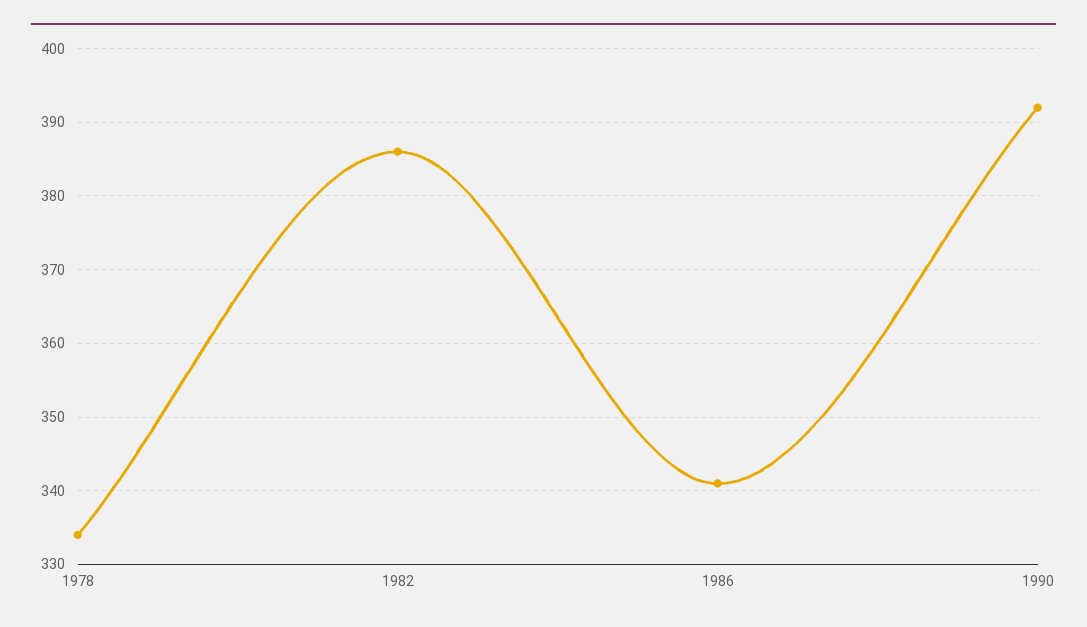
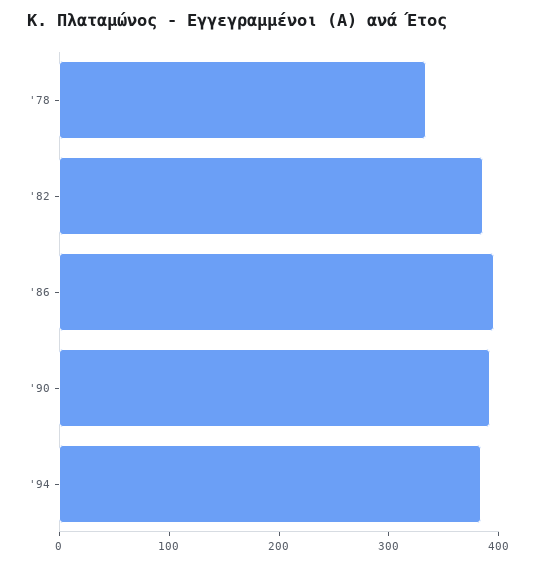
1986: 341 -> 400
'94: none -> 380

